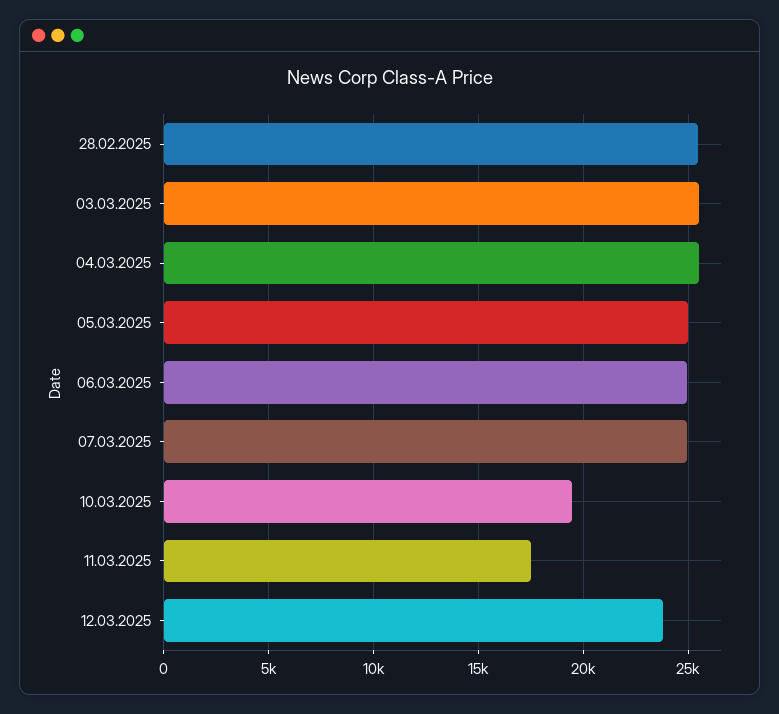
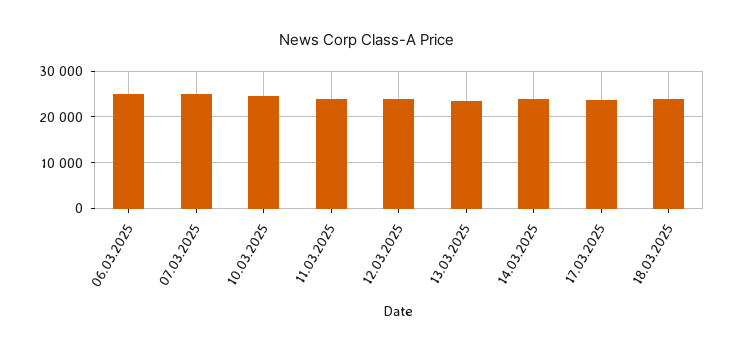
28.02.2025: 25500 -> none
03.03.2025: 25500 -> none
04.03.2025: 25500 -> none
05.03.2025: 25000 -> none
10.03.2025: 19500 -> 24000
11.03.2025: 17500 -> 24000
13.03.2025: none -> 24000
14.03.2025: none -> 24000
17.03.2025: none -> 24000
18.03.2025: none -> 24000

